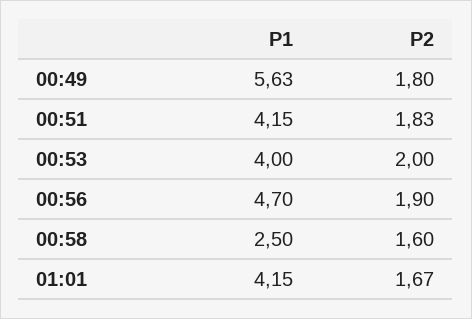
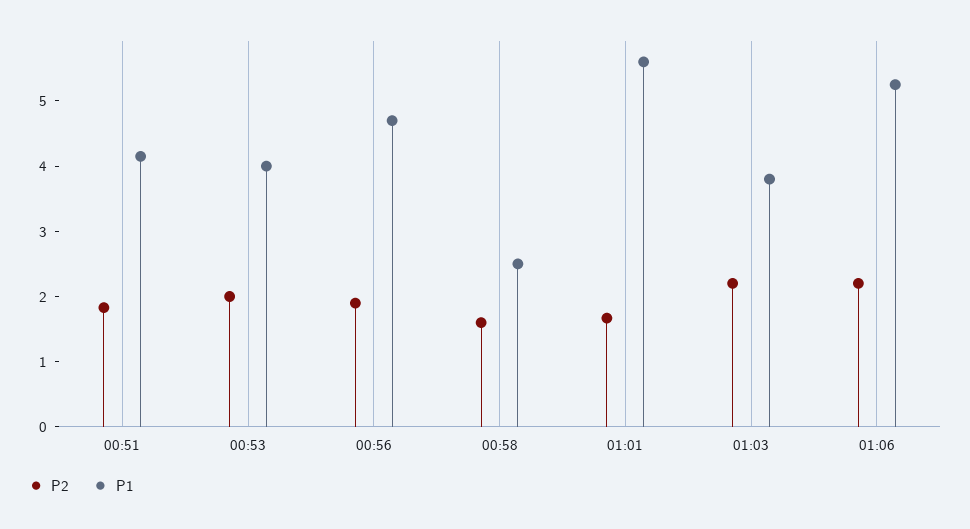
P1, 00:49: 5.63 -> none
P2, 00:49: 1.8 -> none
P1, 01:01: 4.15 -> 5.6
P2, 01:03: none -> 2.2
P1, 01:03: none -> 3.8
P2, 01:06: none -> 2.2
P1, 01:06: none -> 5.2

